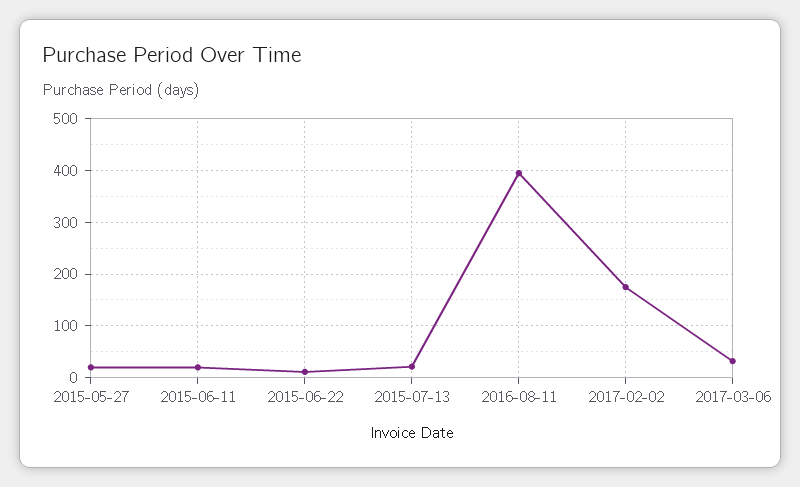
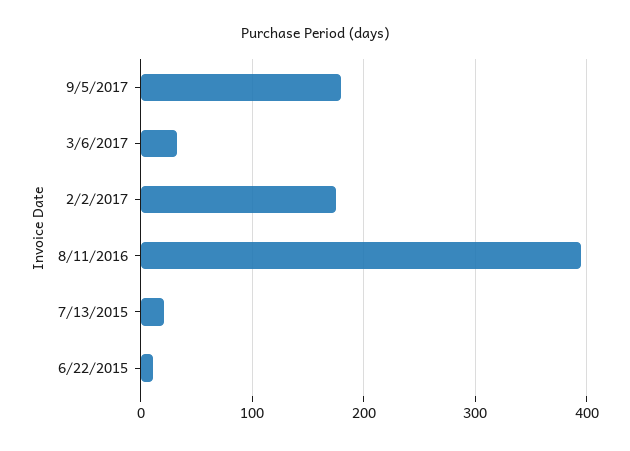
2015-05-27: 20 -> none
2015-06-11: 20 -> none
9/5/2017: none -> 180

